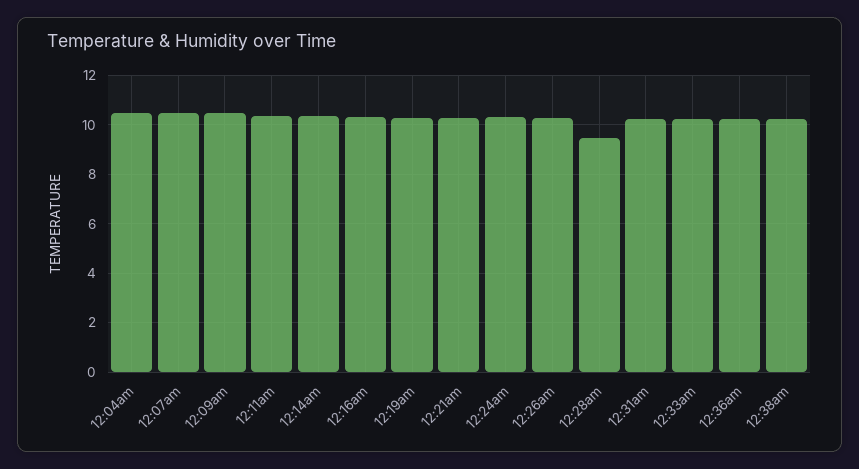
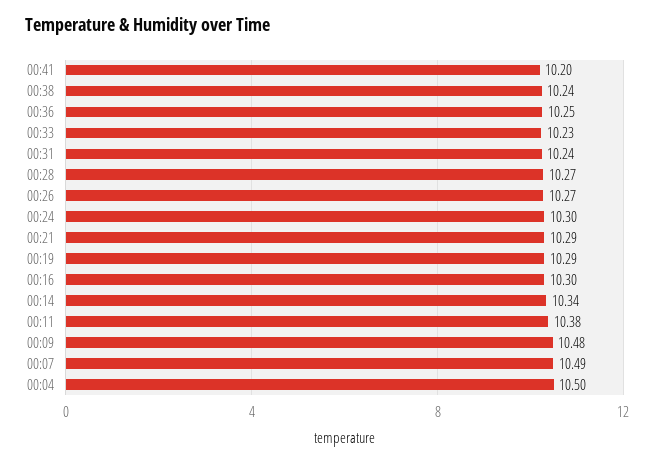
12:28am: 9.5 -> 10.27
00:41: none -> 10.2

